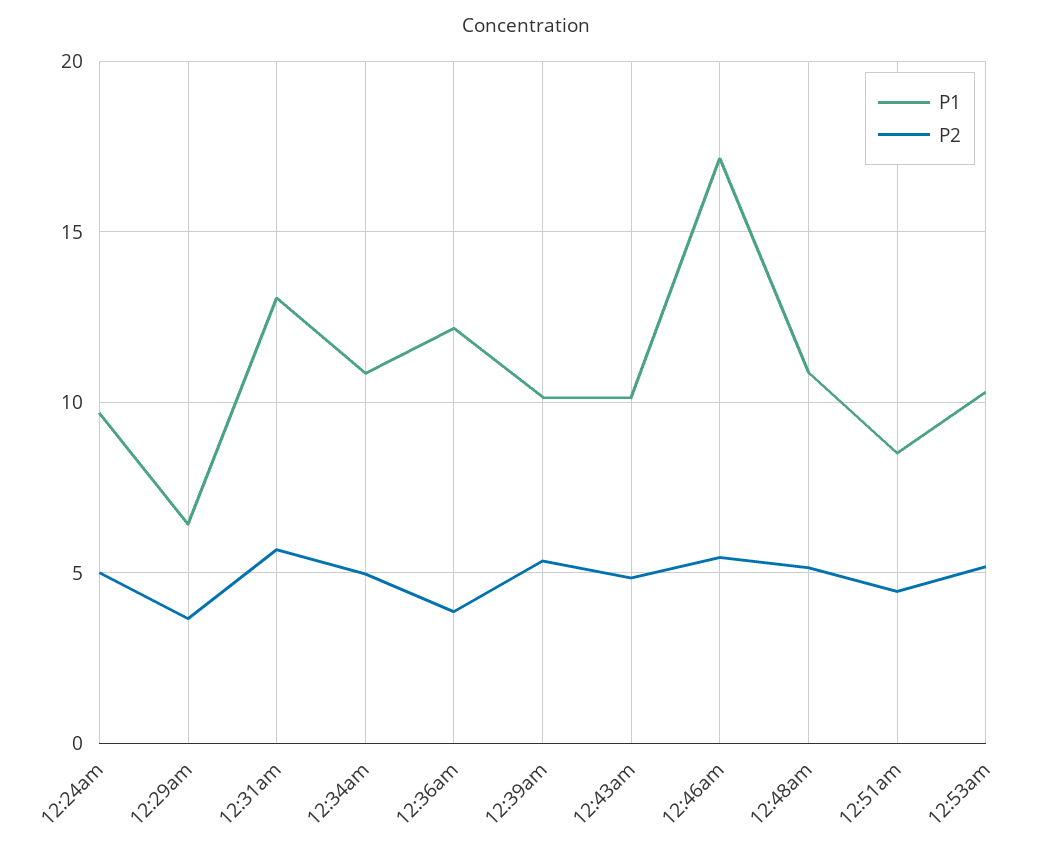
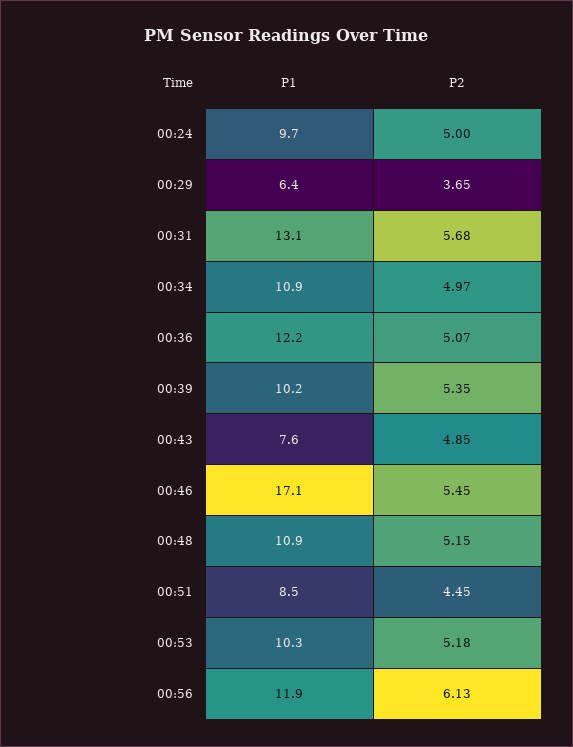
P2, 12:36am: 4 -> 5.07
P1, 12:43am: 10 -> 7.6
P1, 00:56: none -> 11.9
P2, 00:56: none -> 6.13

